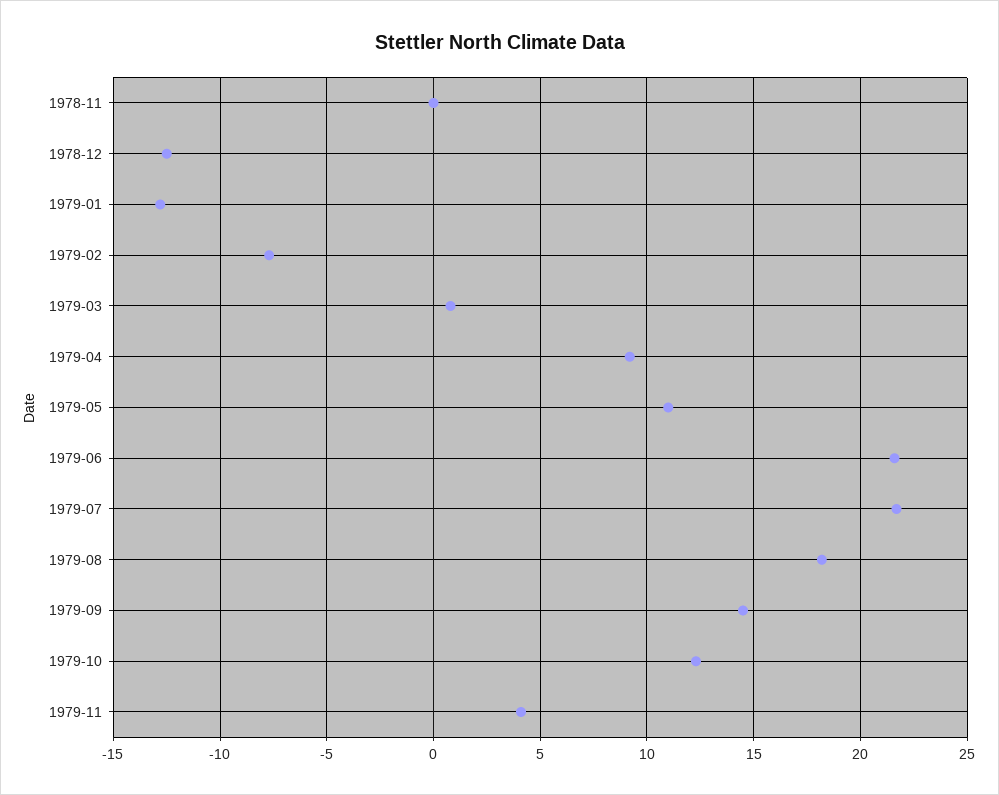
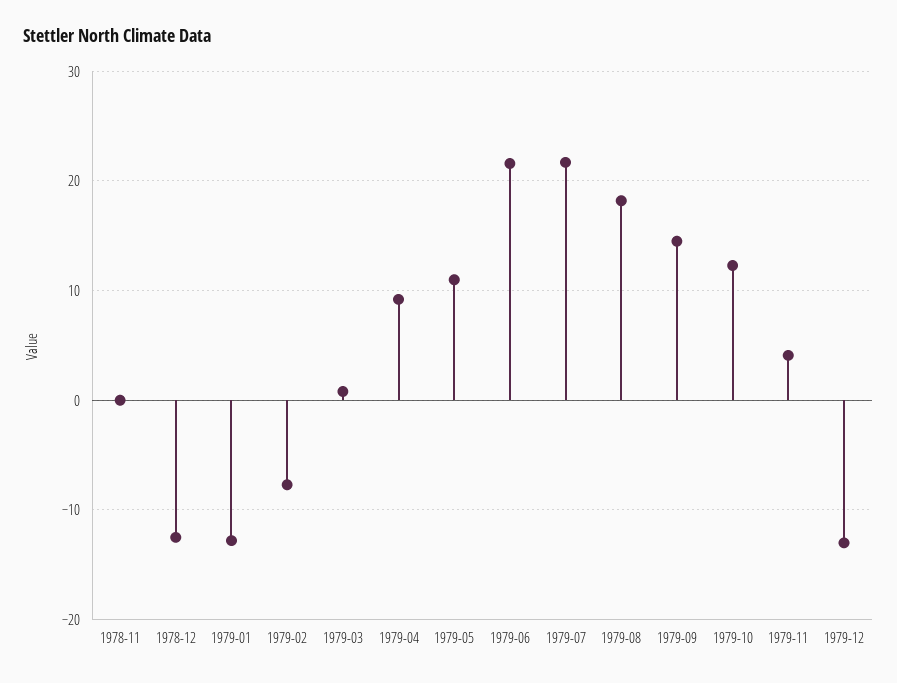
1979-12: none -> -13

